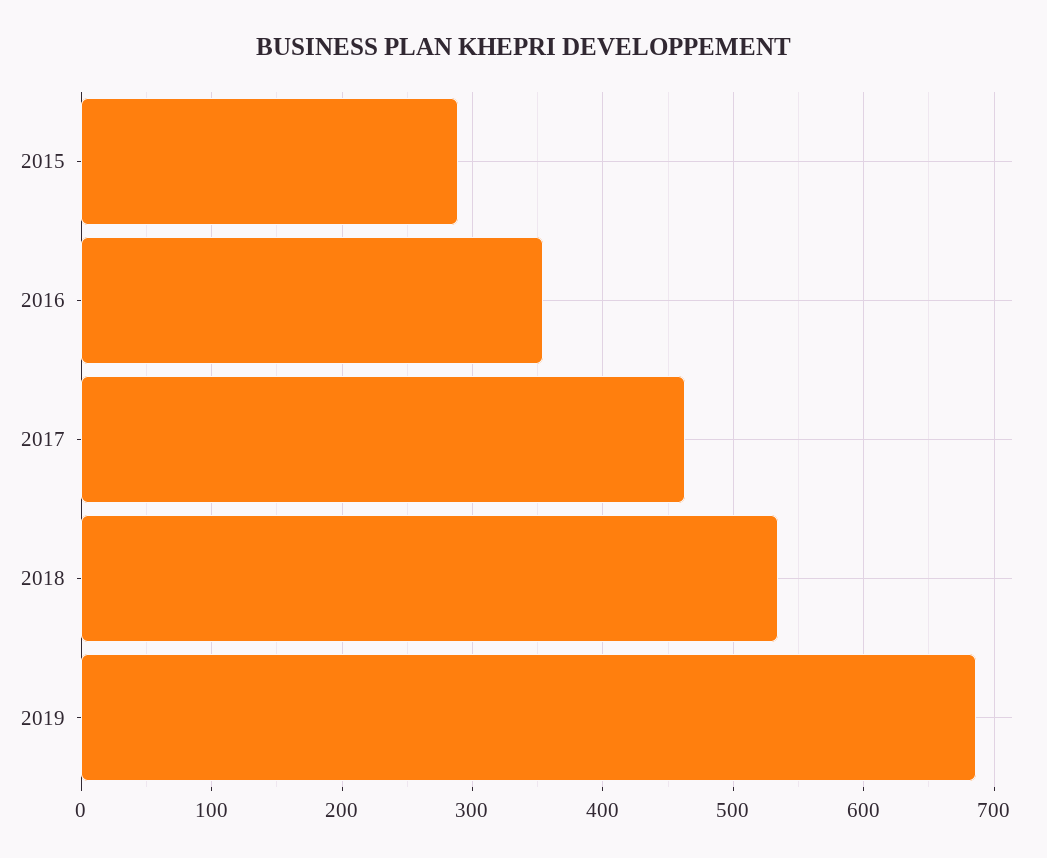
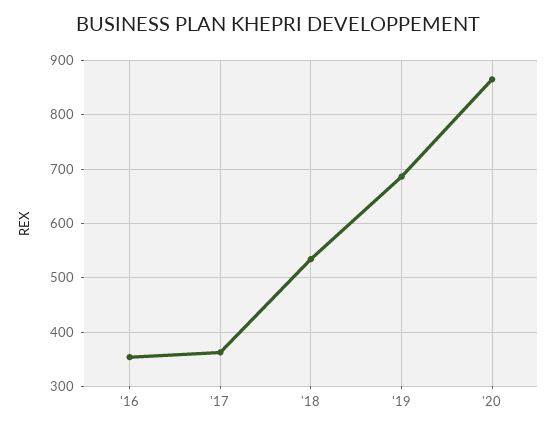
2015: 290 -> none
2017: 460 -> 360
'20: none -> 860

